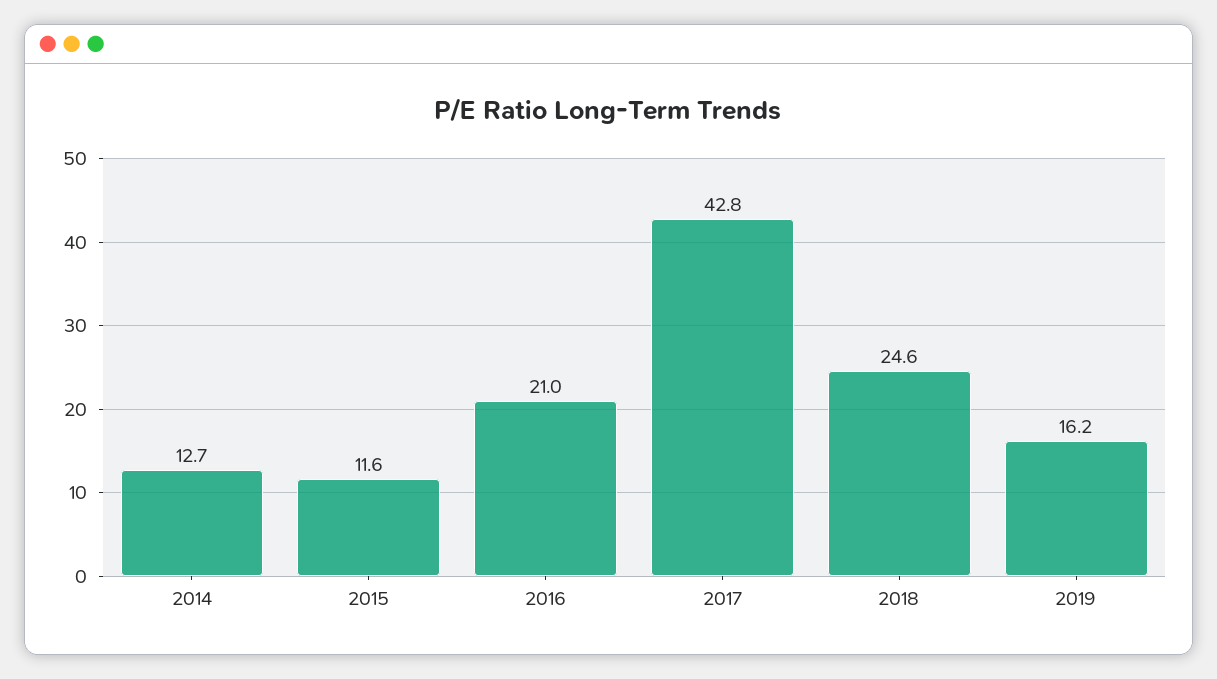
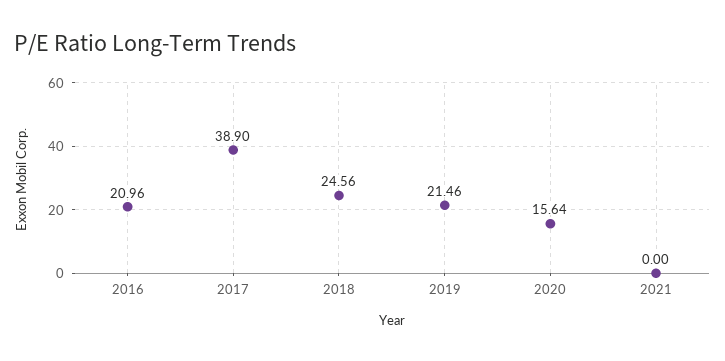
2014: 12.7 -> none
2015: 11.6 -> none
2017: 42.8 -> 38.9
2019: 16.2 -> 21.46
2020: none -> 15.64
2021: none -> 0

